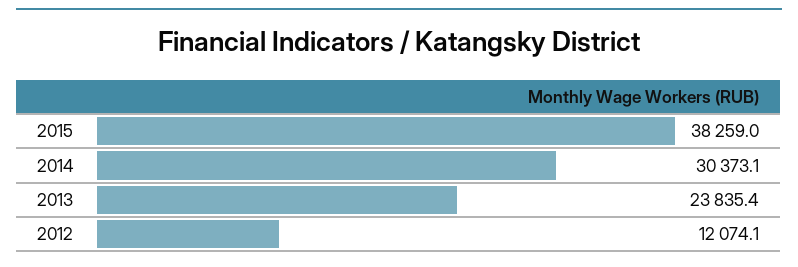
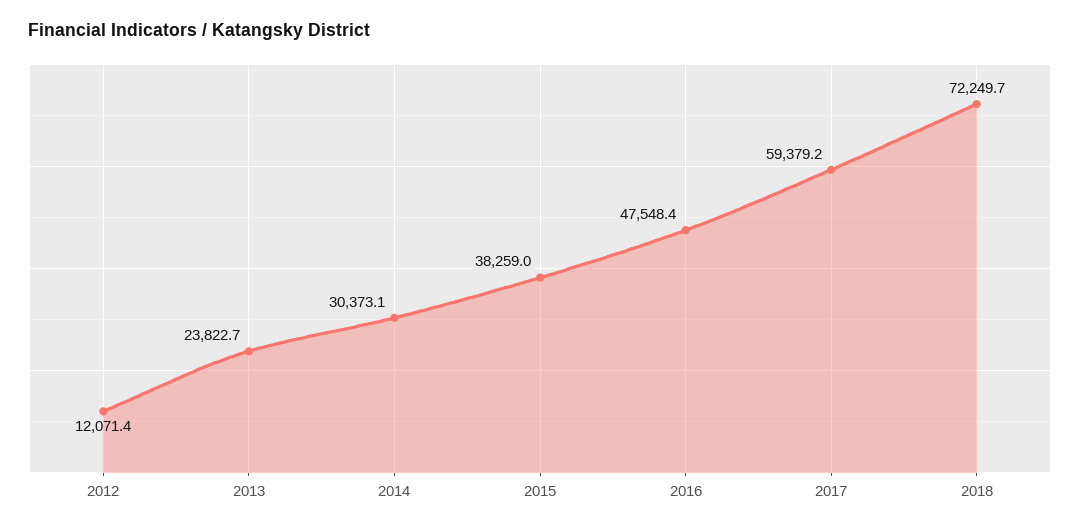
2013: 23835.4 -> 23822.7
2012: 12074.1 -> 12071.4
2016: none -> 47548.4
2017: none -> 59379.2
2018: none -> 72249.7

